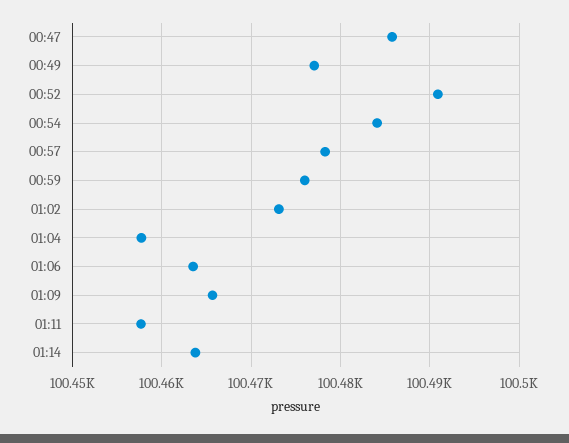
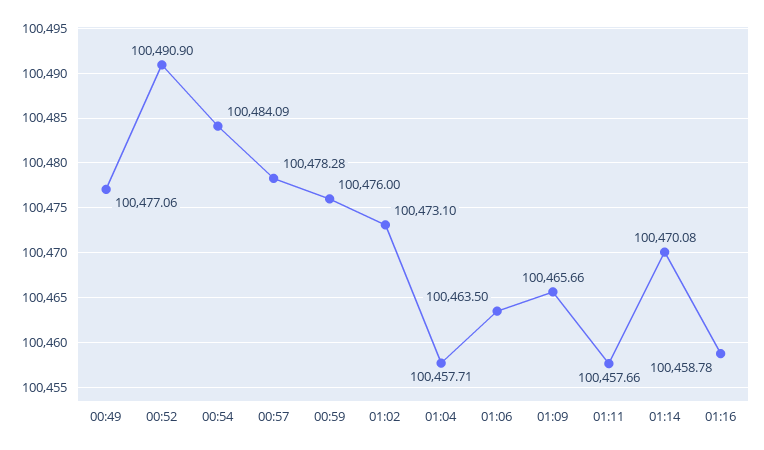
00:47: 100486 -> none
01:14: 100464 -> 100470.08
01:16: none -> 100458.78

